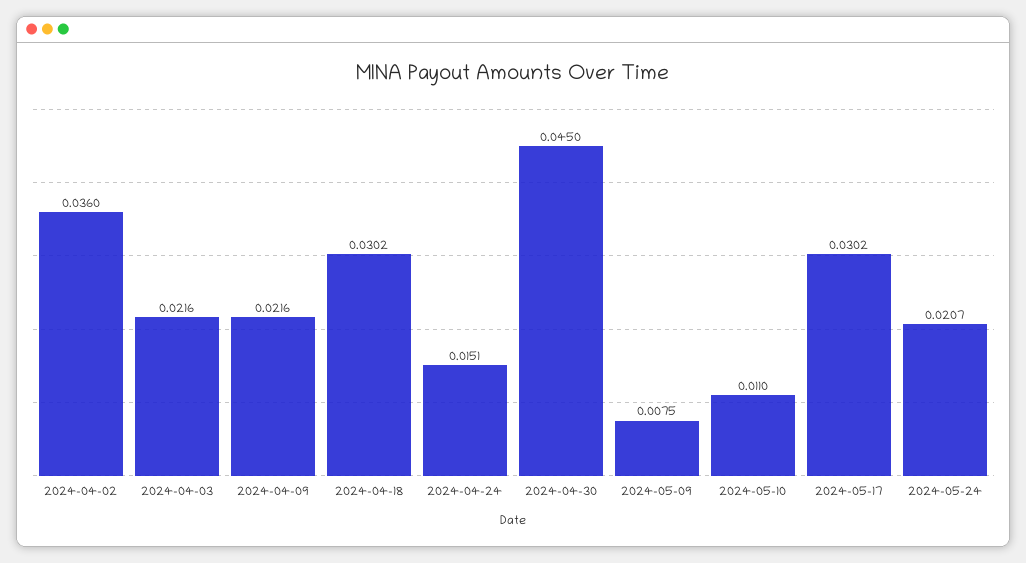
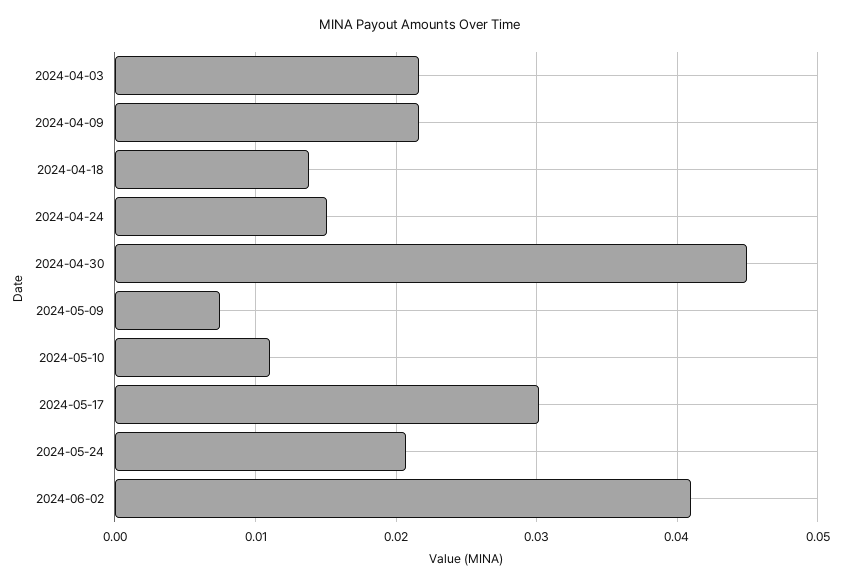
2024-04-02: 0.036 -> none
2024-04-18: 0.0302 -> 0.014
2024-06-02: none -> 0.041

